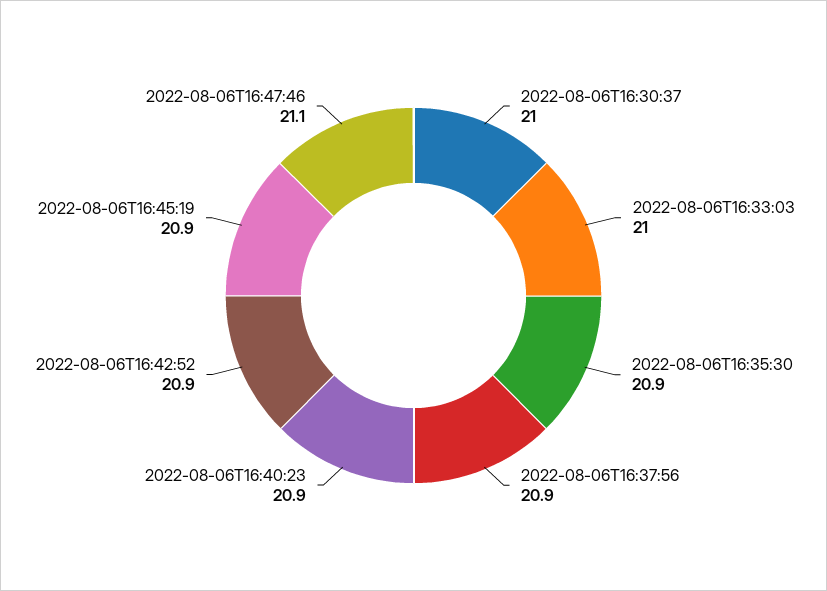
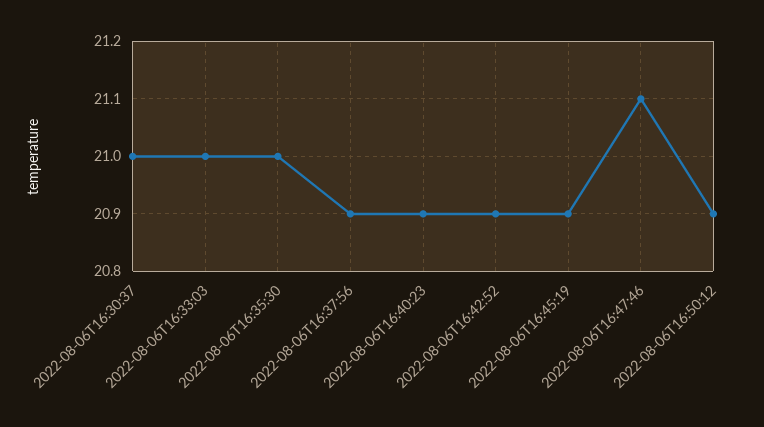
2022-08-06T16:35:30: 20.9 -> 21
2022-08-06T16:50:12: none -> 20.9

